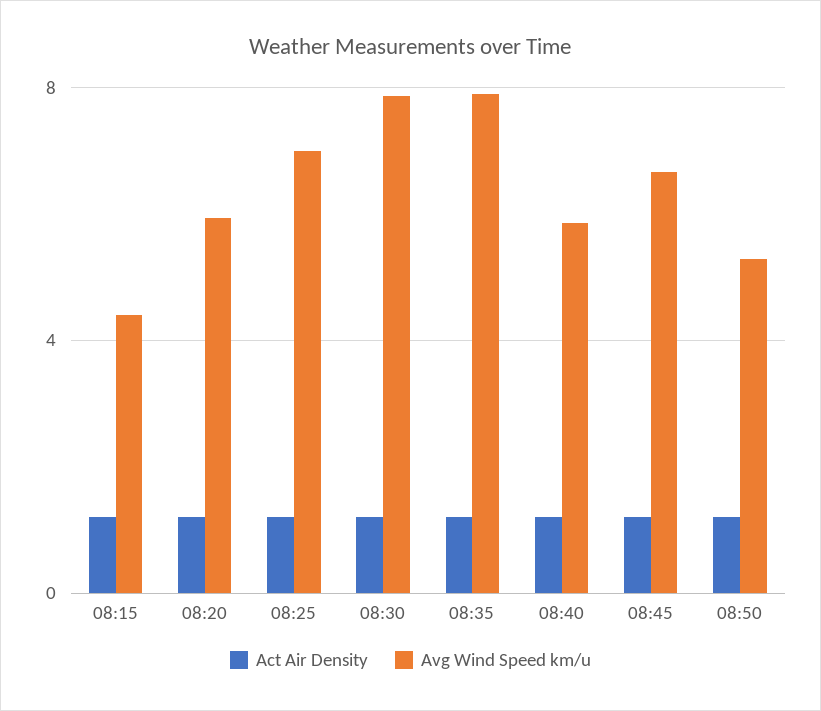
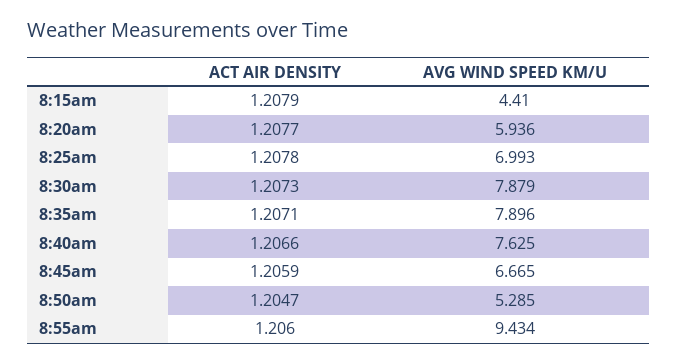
Avg Wind Speed km/u, 08:40: 6 -> 7.625
Act Air Density, 8:55am: none -> 1.206
Avg Wind Speed km/u, 8:55am: none -> 9.434

